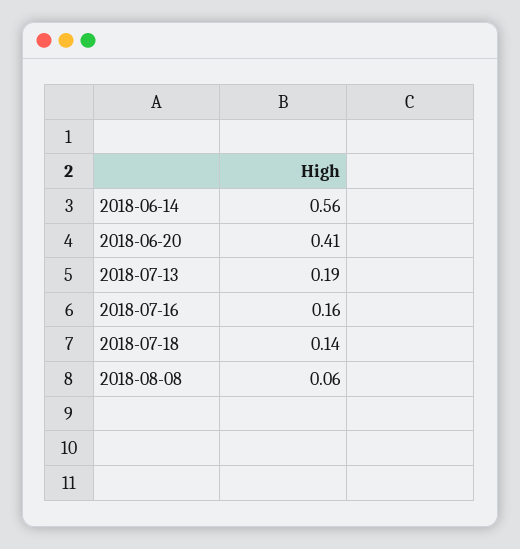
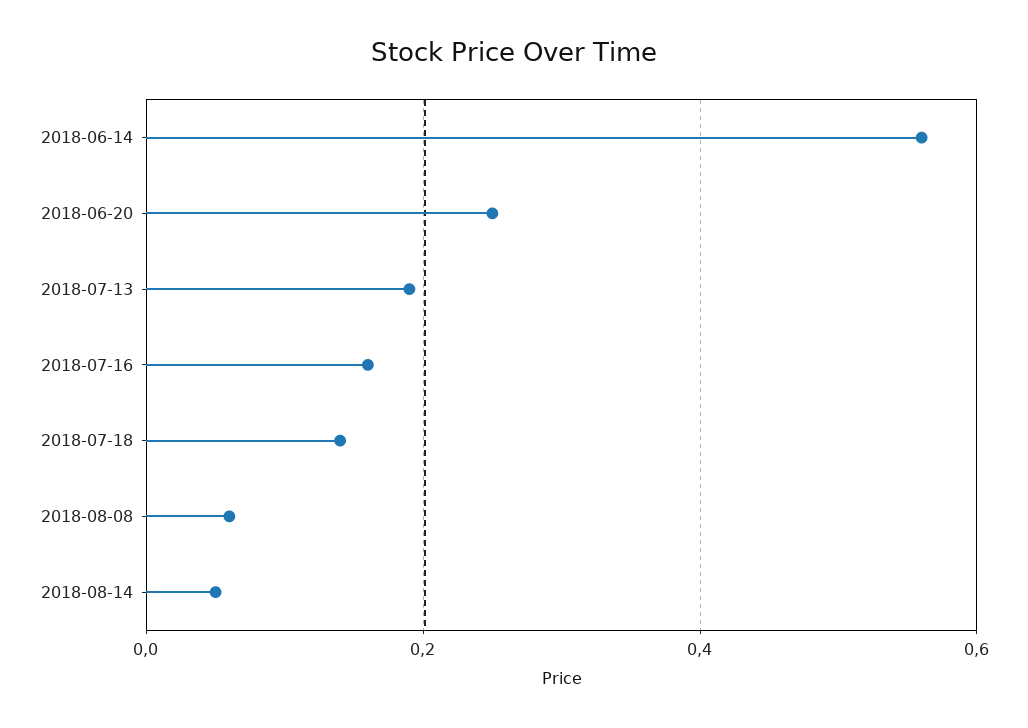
2018-06-20: 0.41 -> 0.25
2018-08-14: none -> 0.05

